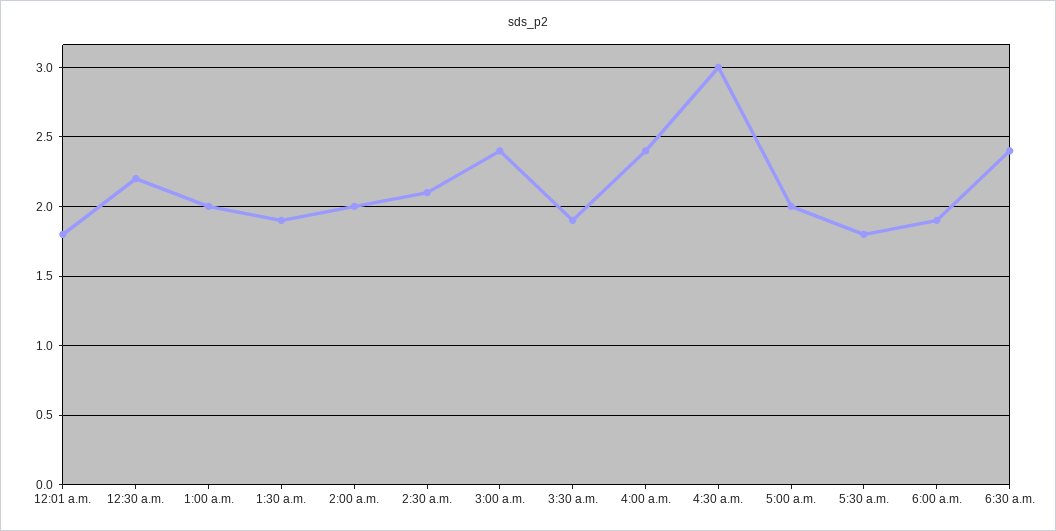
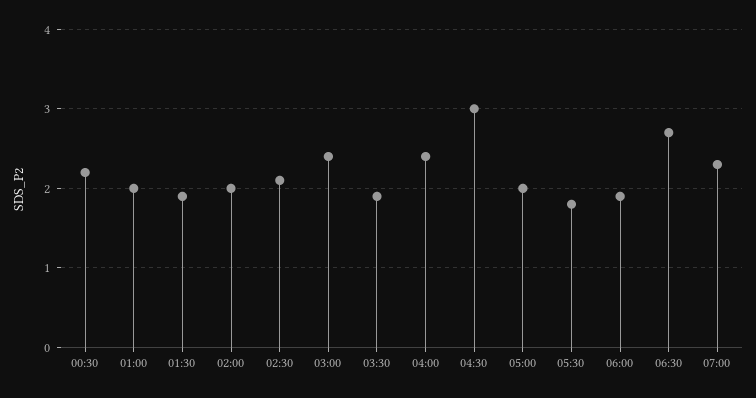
12:01 a.m.: 1.8 -> none
6:30 a.m.: 2.4 -> 2.7
07:00: none -> 2.3

